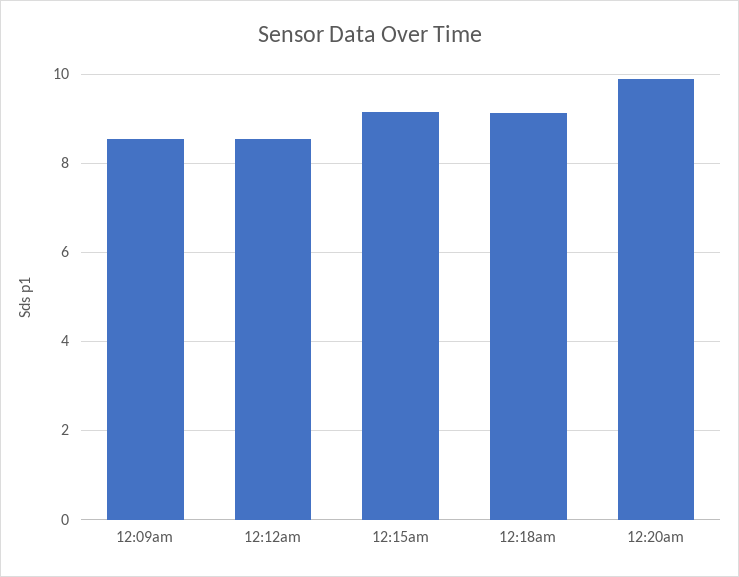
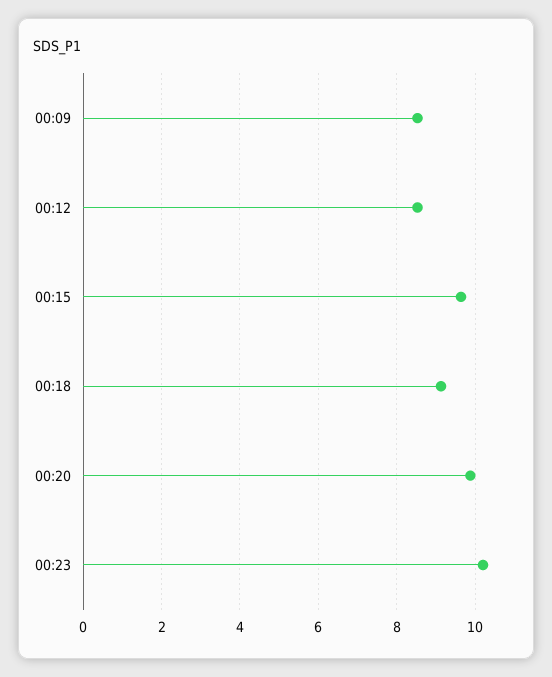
12:15am: 9.2 -> 9.6
00:23: none -> 10.2

